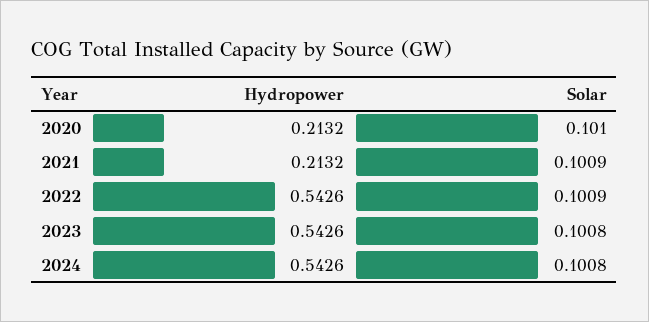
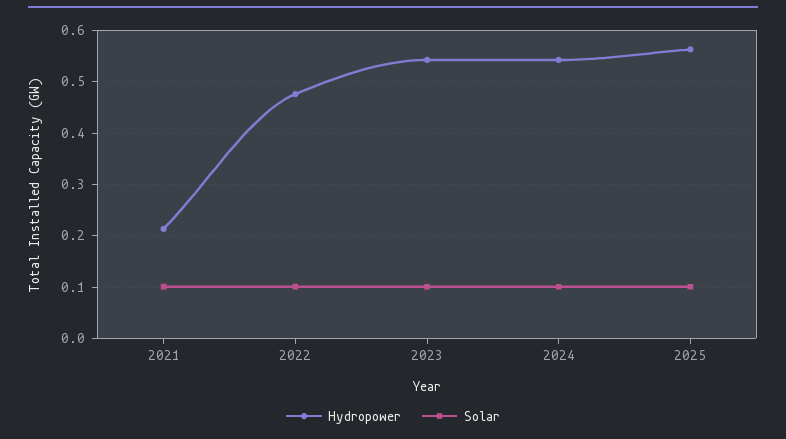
Hydropower, 2020: 0.2132 -> none
Solar, 2020: 0.101 -> none
Hydropower, 2022: 0.5426 -> 0.48
Hydropower, 2025: none -> 0.56
Solar, 2025: none -> 0.1

